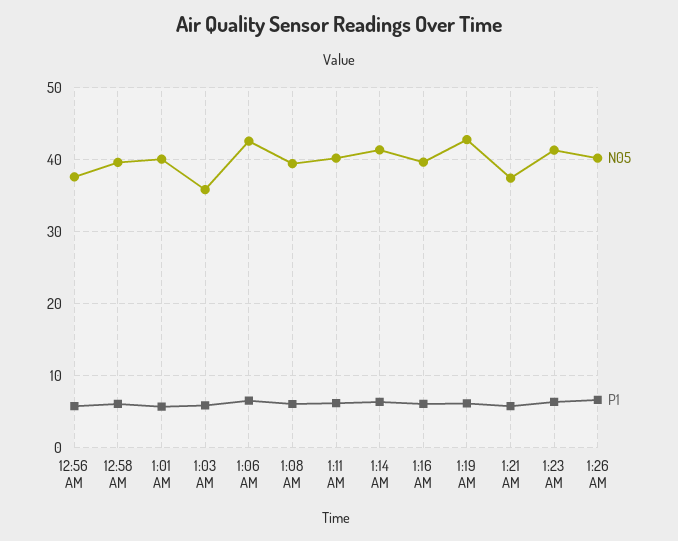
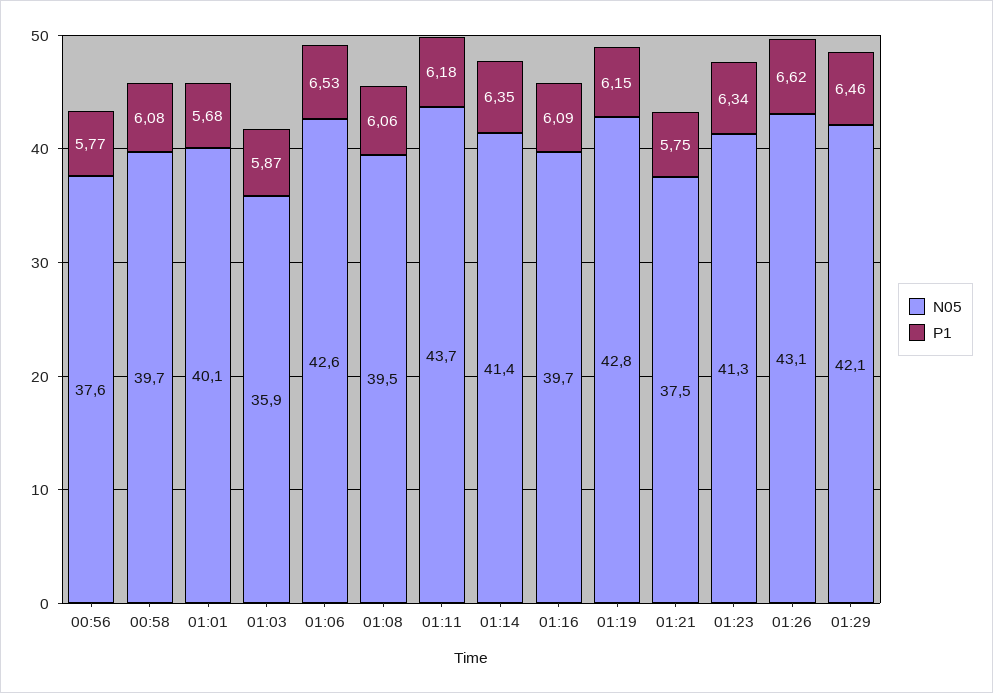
N05, 1:11 AM: 40 -> 43.7
N05, 1:26 AM: 40 -> 43.1
N05, 01:29: none -> 42.1
P1, 01:29: none -> 6.46

